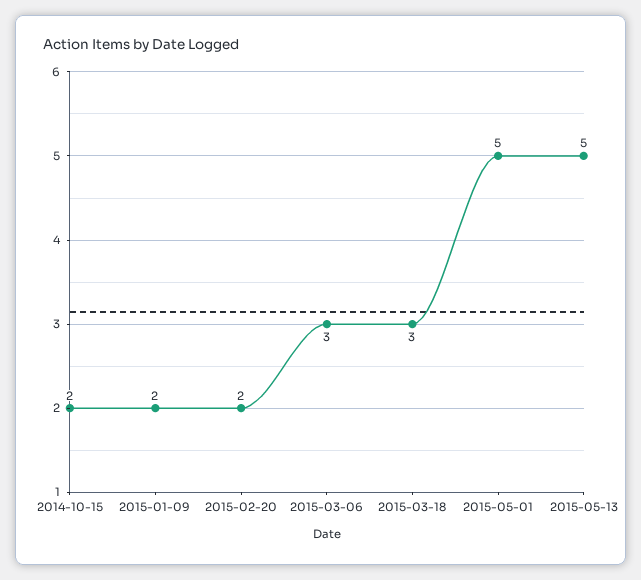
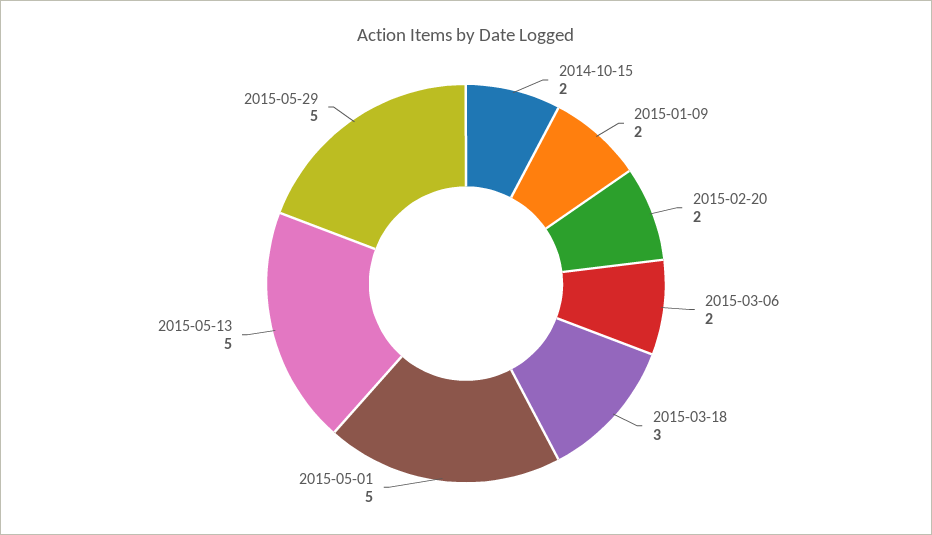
2015-03-06: 3 -> 2
2015-05-29: none -> 5

